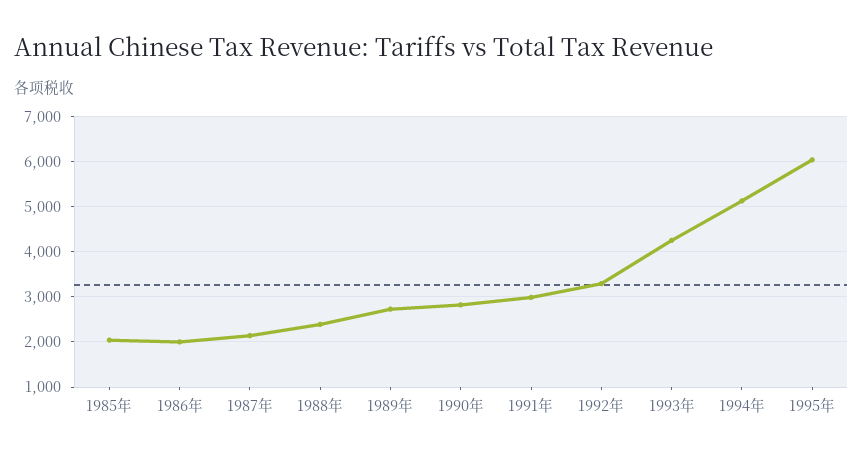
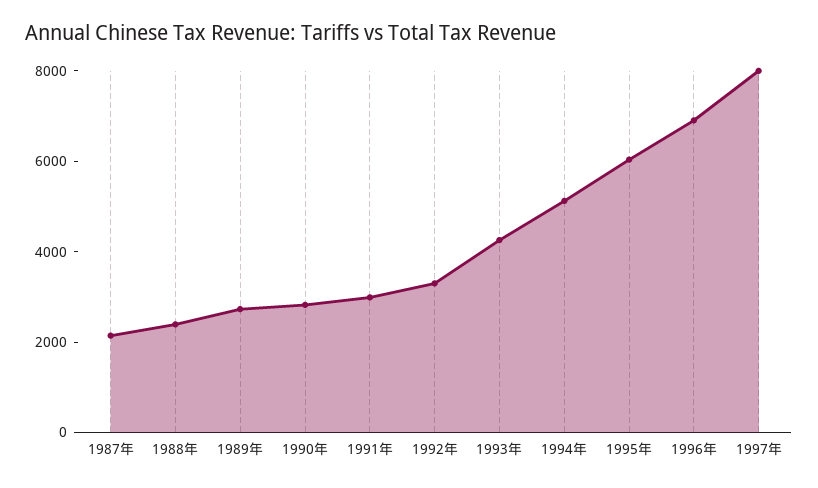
1985年: 2000 -> none
1986年: 2000 -> none
1996年: none -> 7000
1997年: none -> 8000

